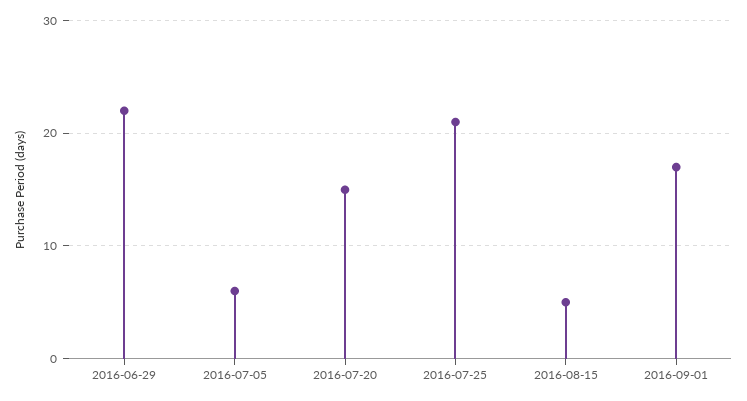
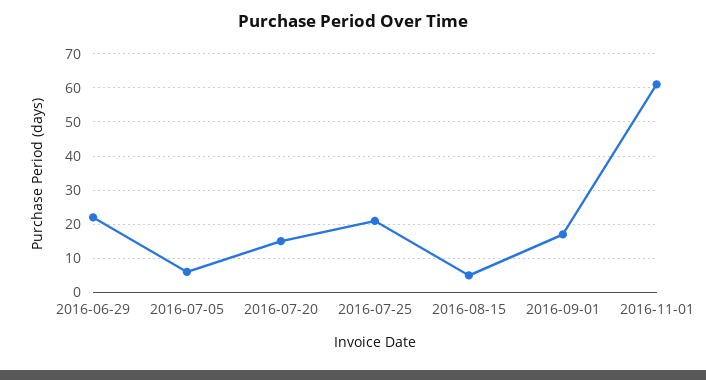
2016-11-01: none -> 60

